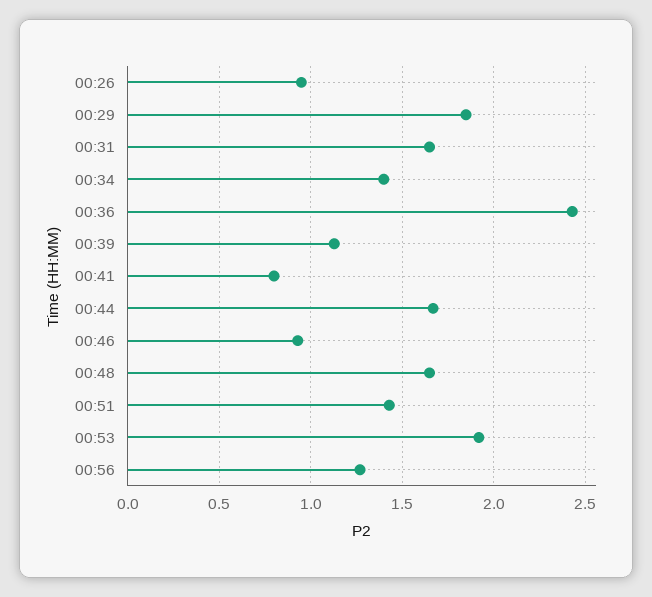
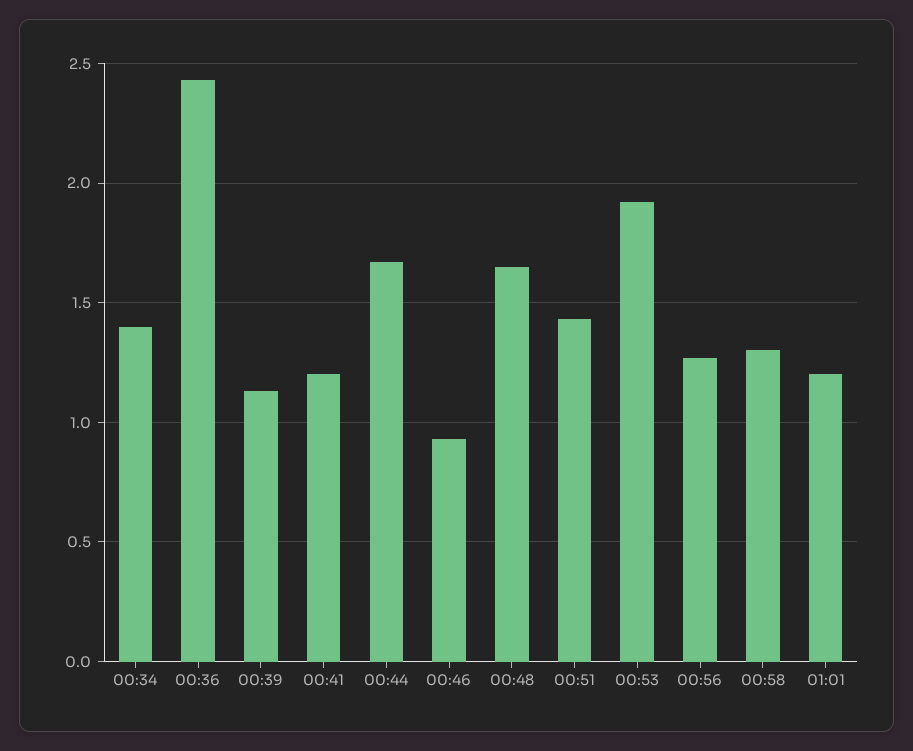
00:26: 0.95 -> none
00:29: 1.85 -> none
00:31: 1.65 -> none
00:41: 0.8 -> 1.2
00:58: none -> 1.3
01:01: none -> 1.2

